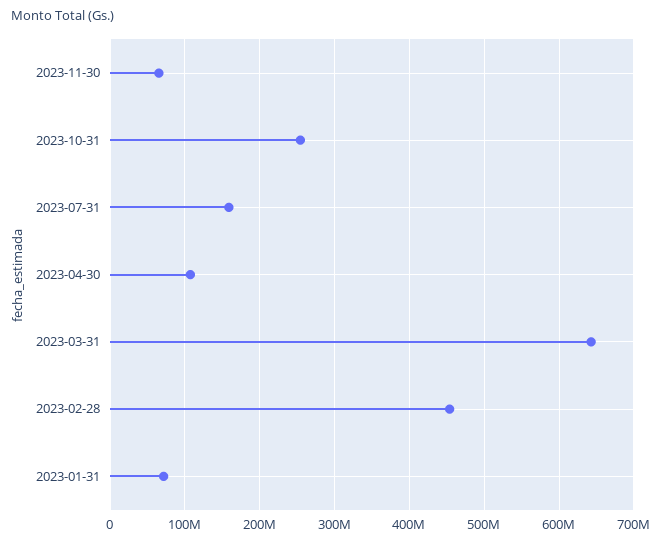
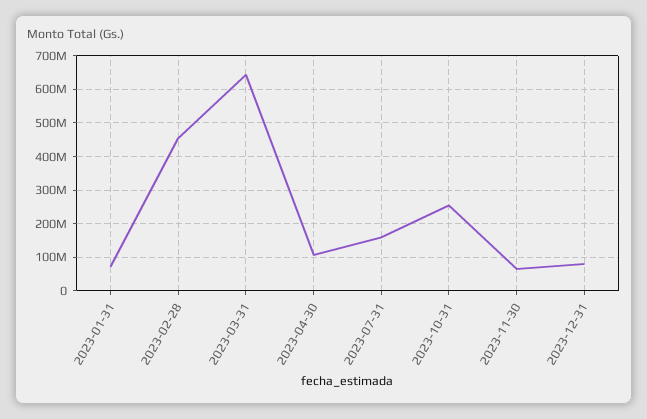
2023-12-31: none -> 80000000

